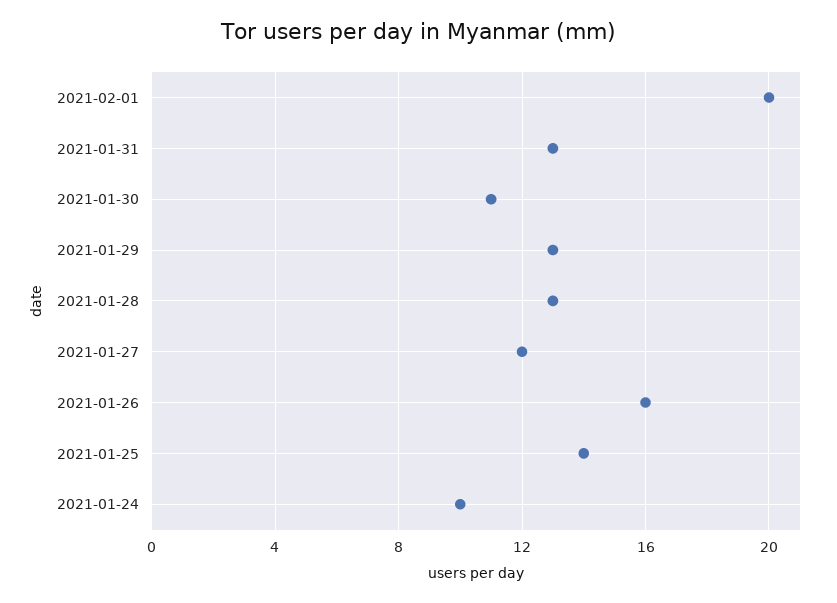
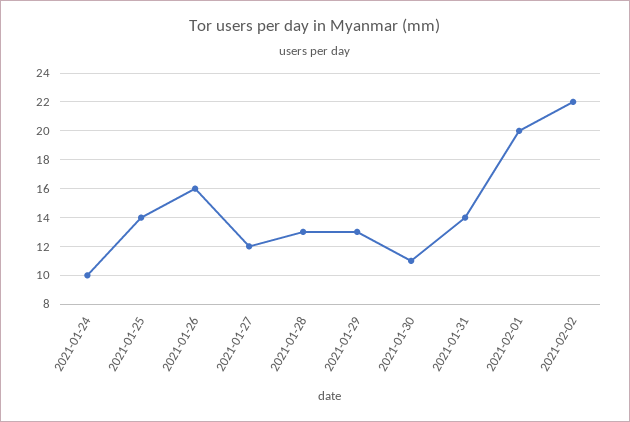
2021-01-31: 13 -> 14
2021-02-02: none -> 22

